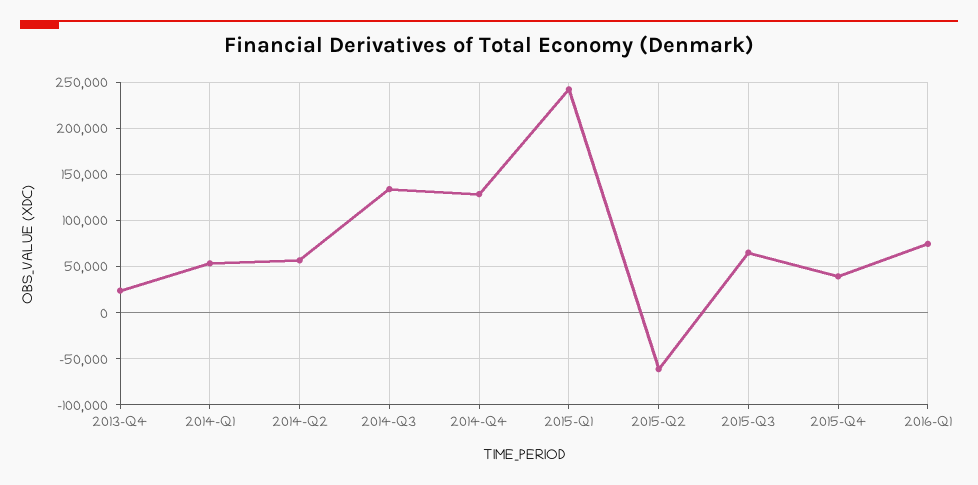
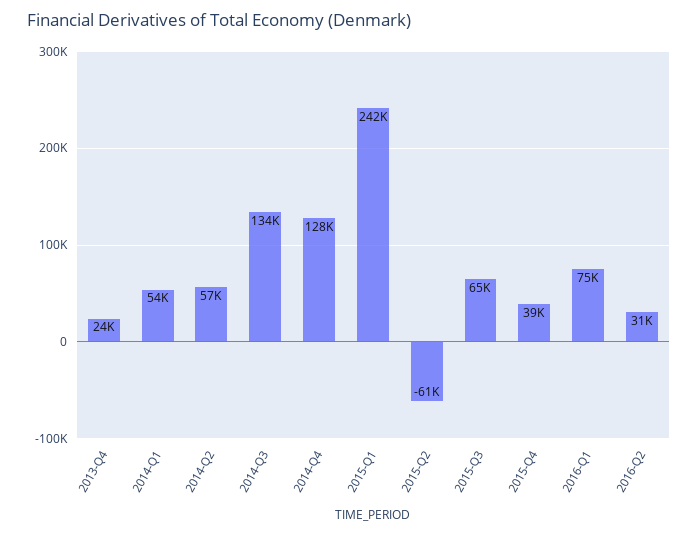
2016-Q2: none -> 31000

